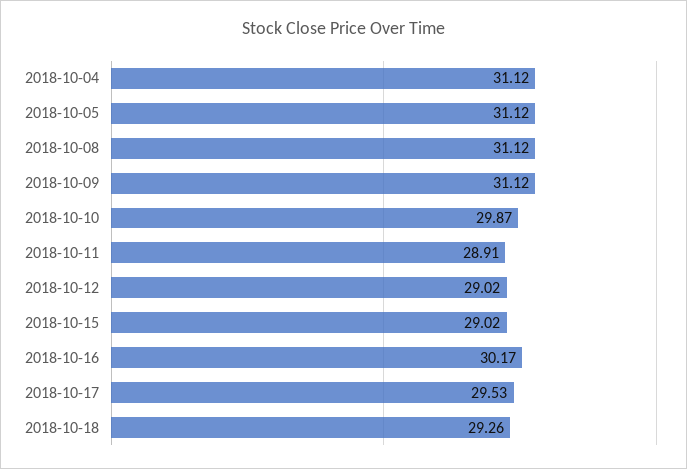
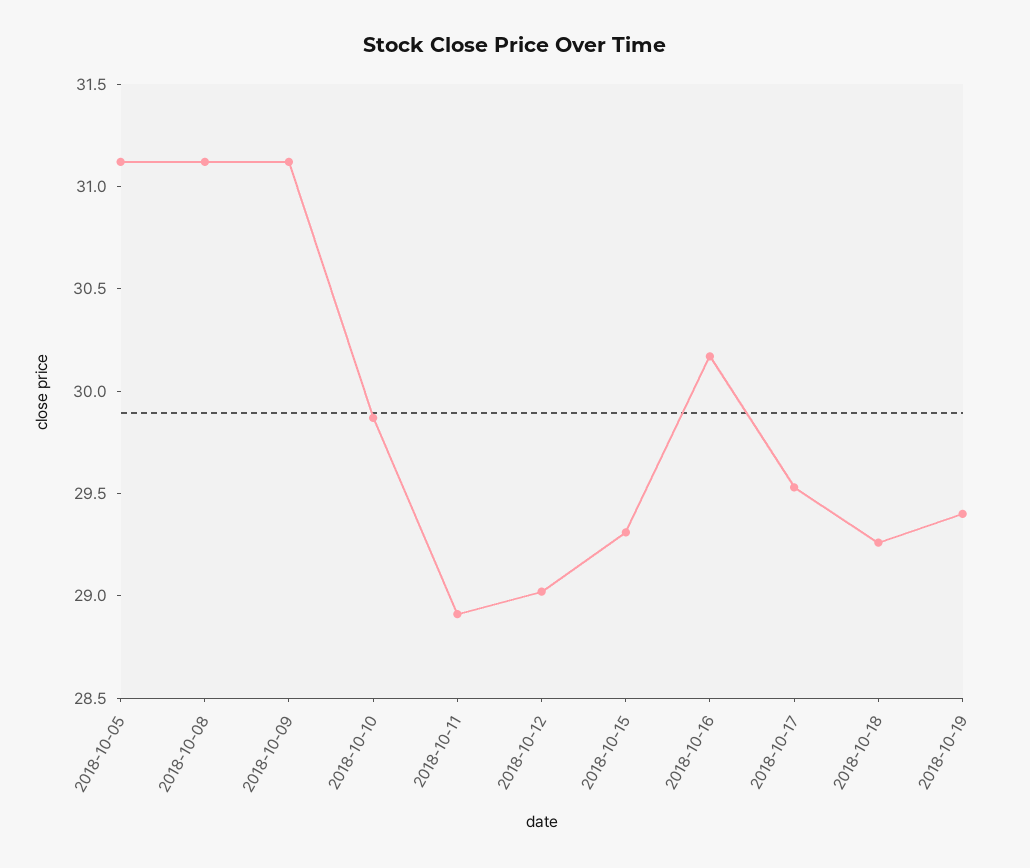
2018-10-04: 31.12 -> none
2018-10-15: 29.02 -> 29.3
2018-10-19: none -> 29.4

